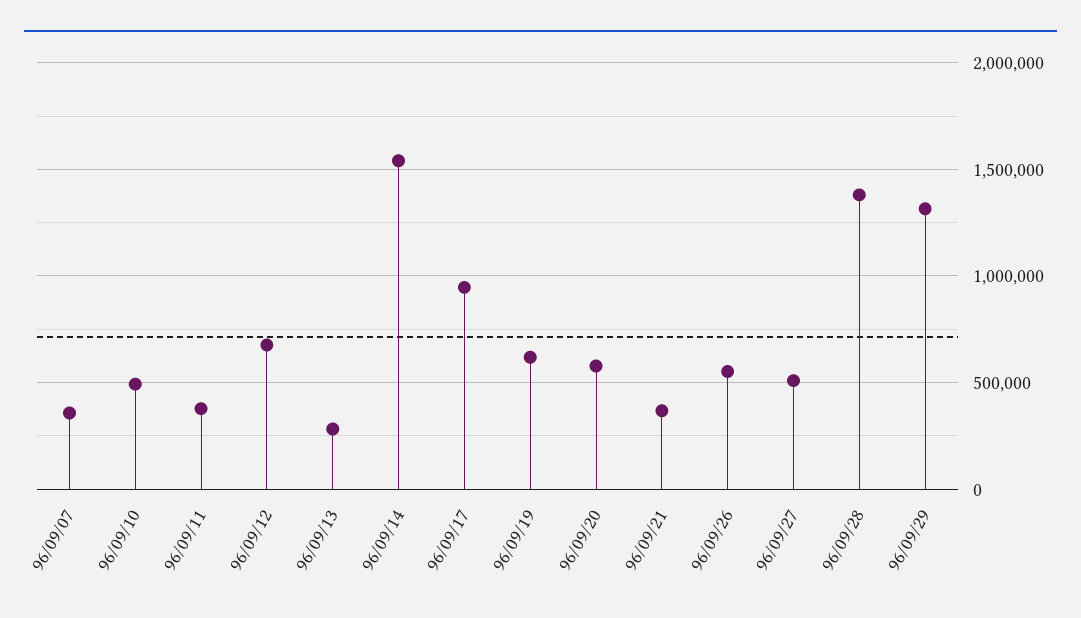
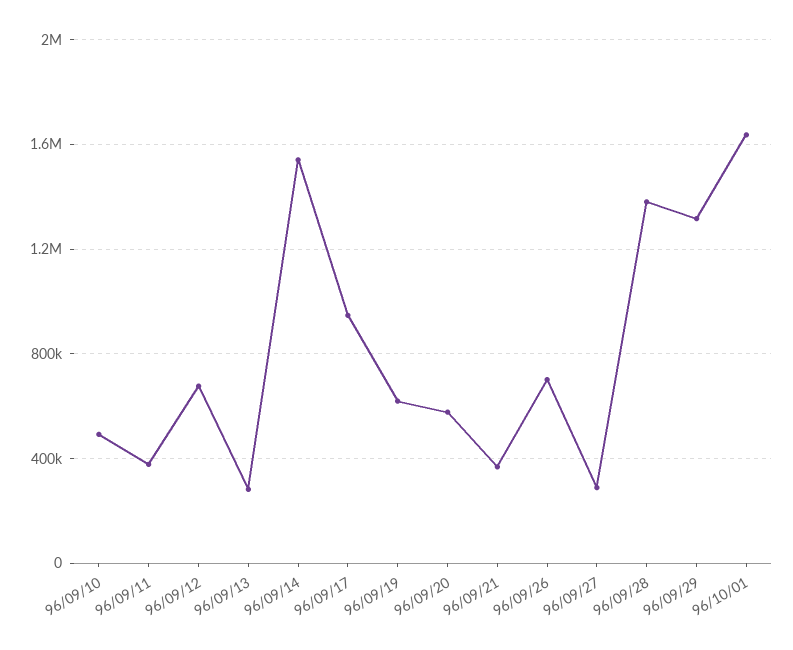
96/09/07: 350000 -> none
96/09/26: 550000 -> 700000
96/09/27: 500000 -> 300000
96/10/01: none -> 1650000

